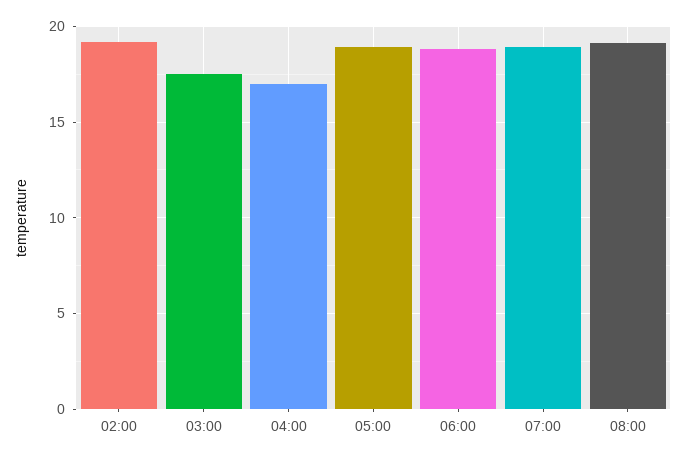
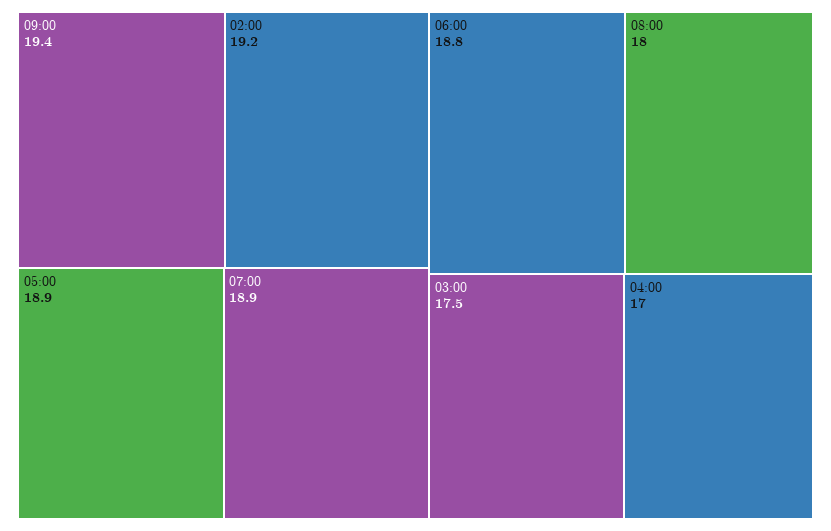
08:00: 19 -> 18
09:00: none -> 19.4

